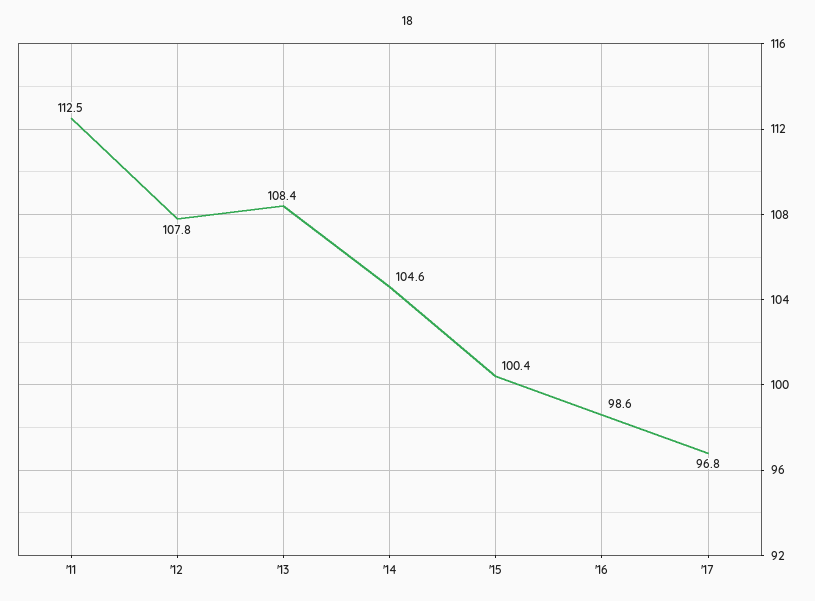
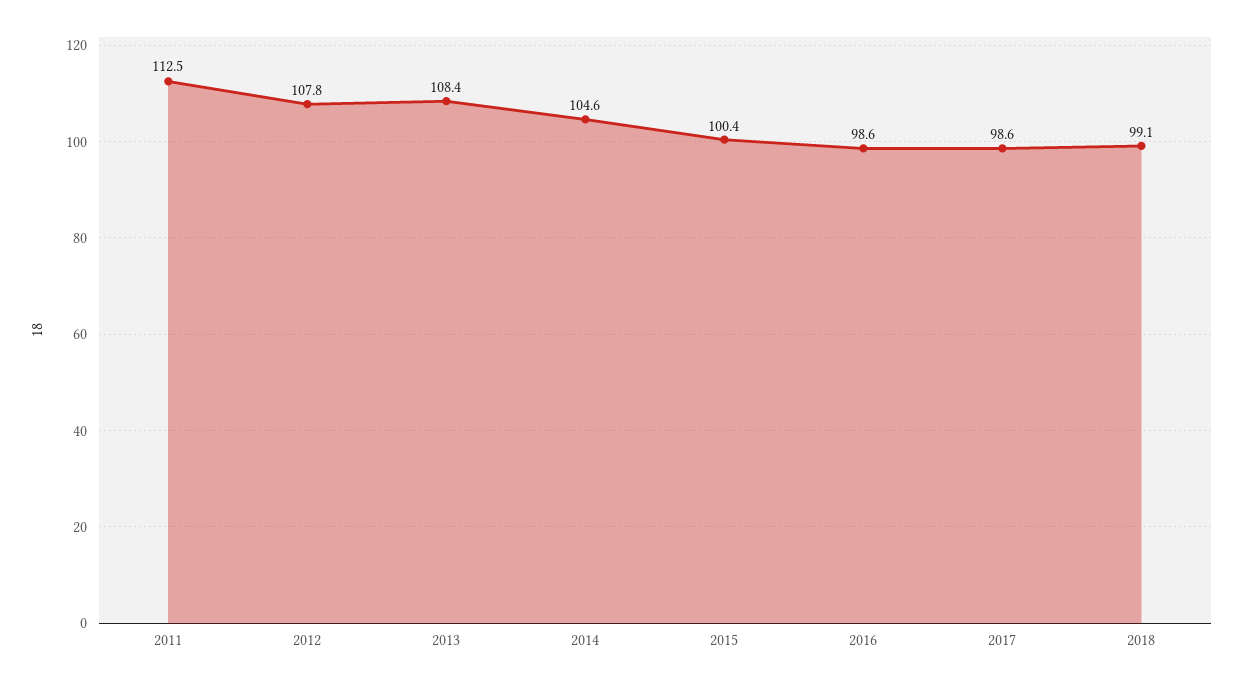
'17: 96.8 -> 98.6
2018: none -> 99.1

